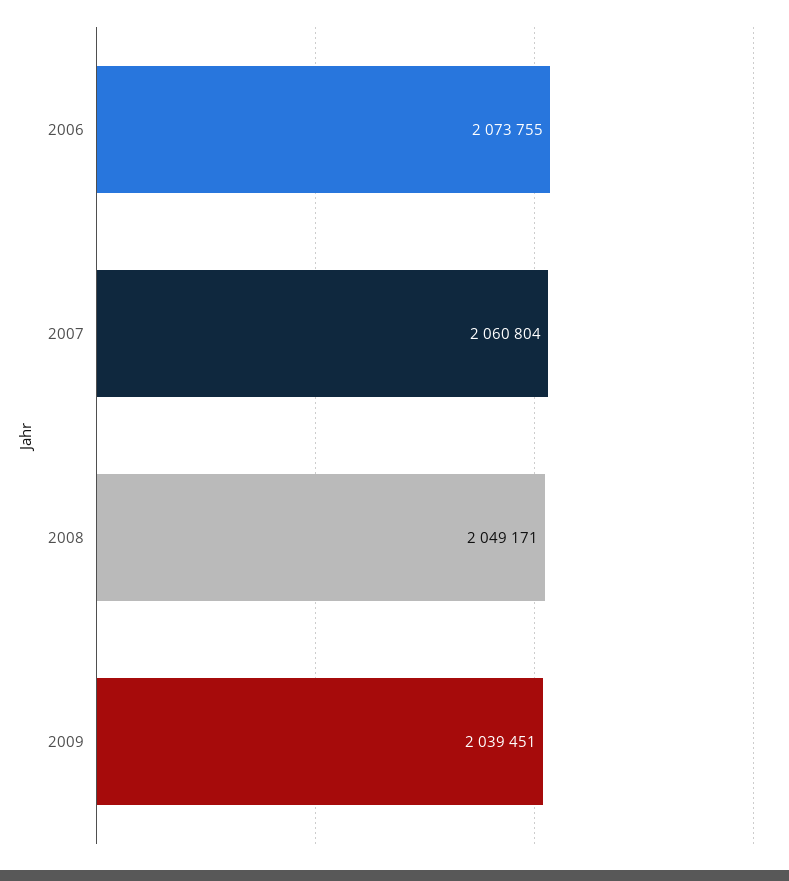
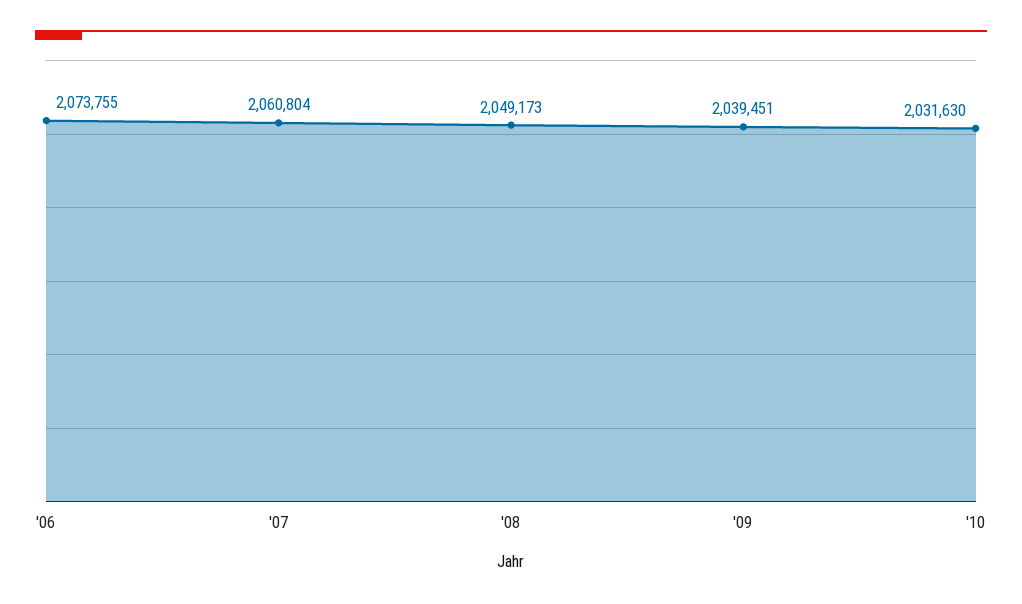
2008: 2049171 -> 2049173
'10: none -> 2031630

